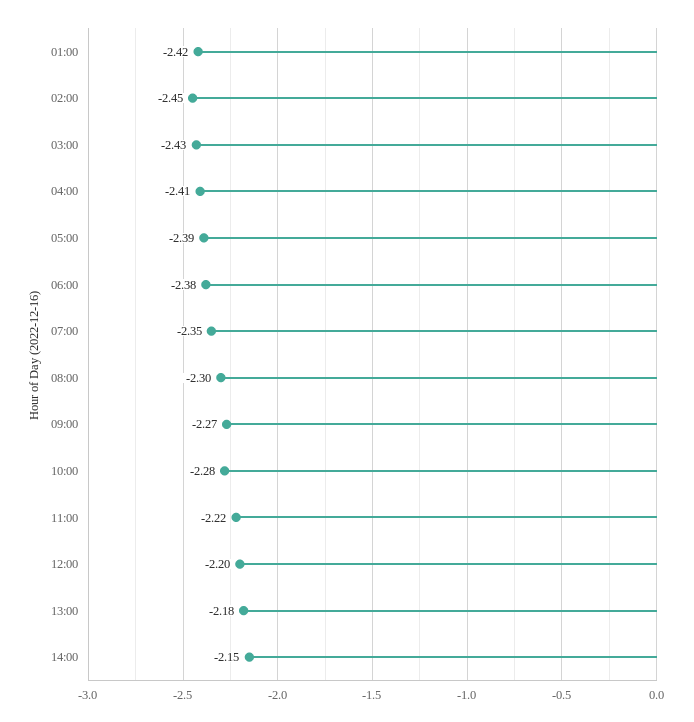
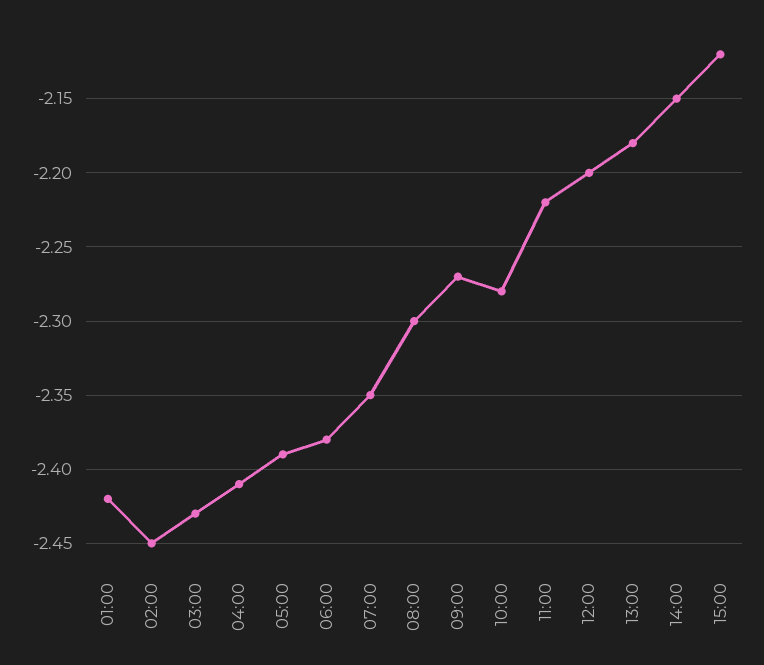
15:00: none -> -2.12

